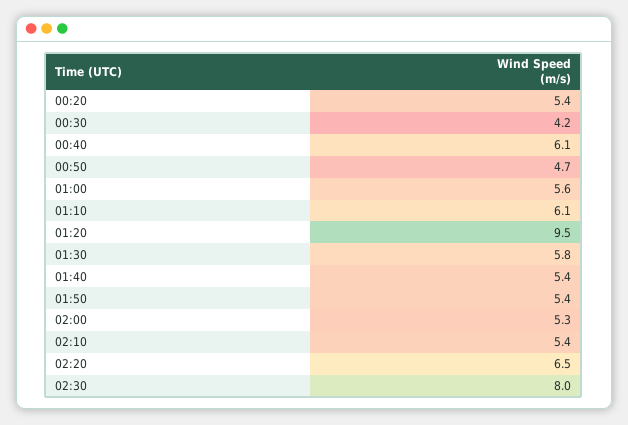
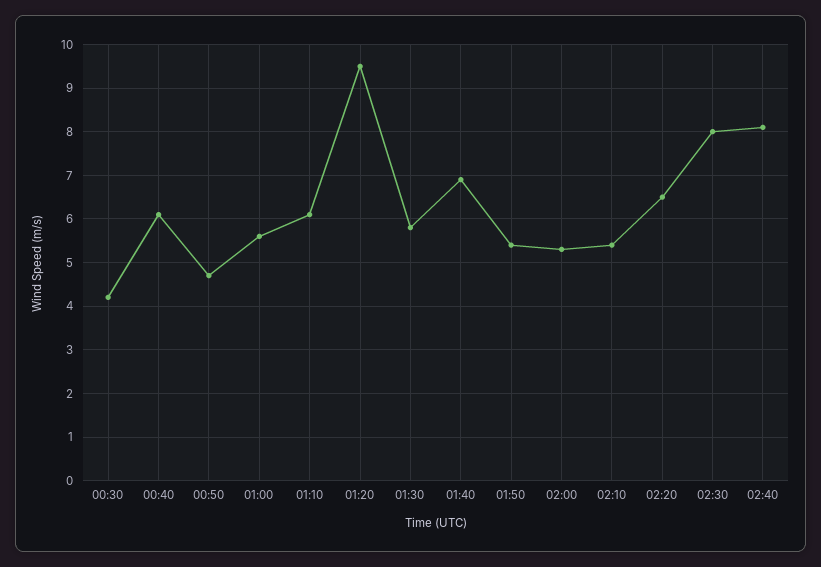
00:20: 5.4 -> none
01:40: 5.4 -> 7
02:40: none -> 8

